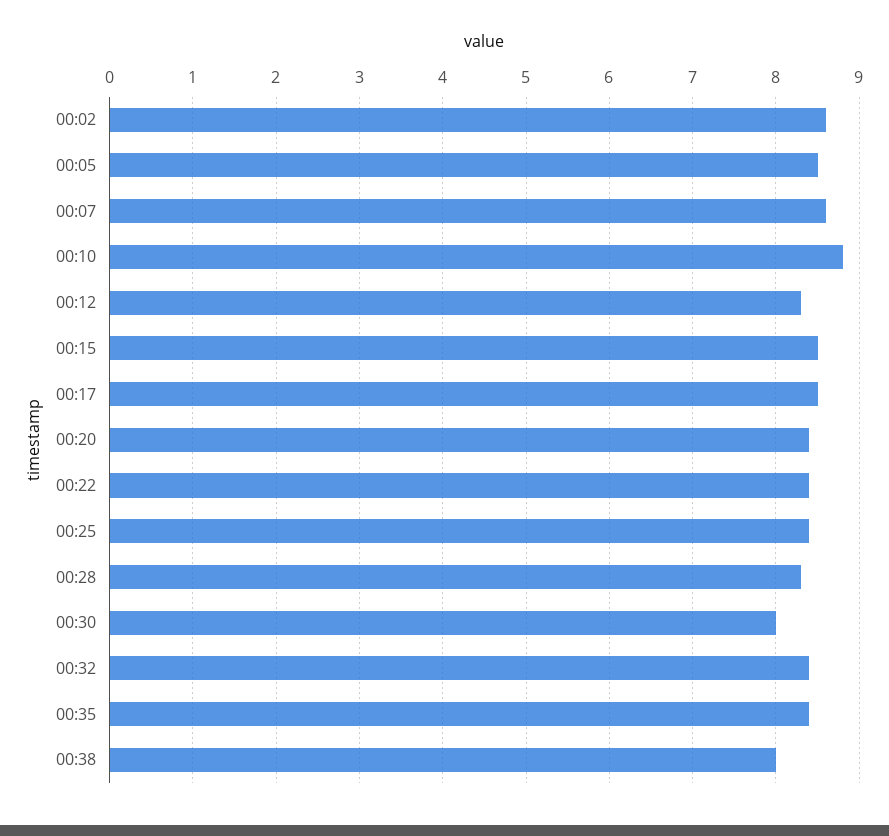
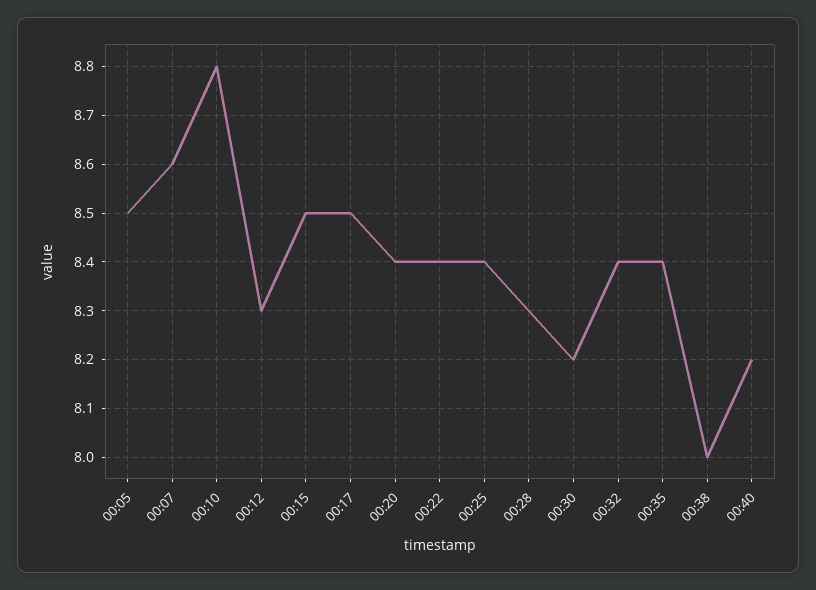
00:02: 8.6 -> none
00:30: 8 -> 8.2
00:40: none -> 8.2

